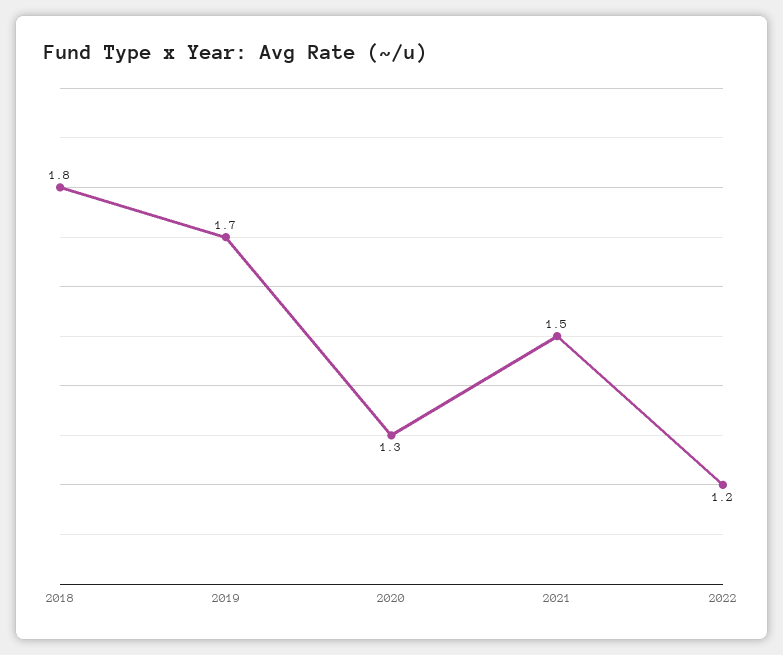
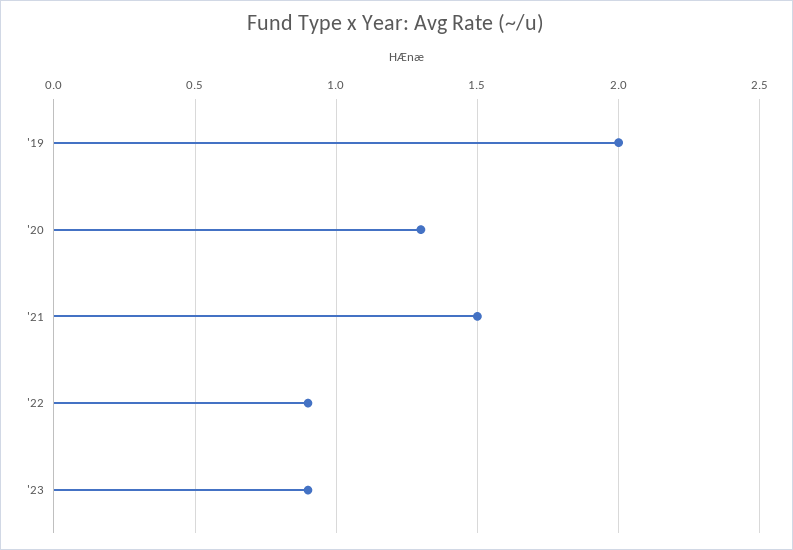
2018: 1.8 -> none
2019: 1.7 -> 2
2022: 1.2 -> 0.9
'23: none -> 0.9

